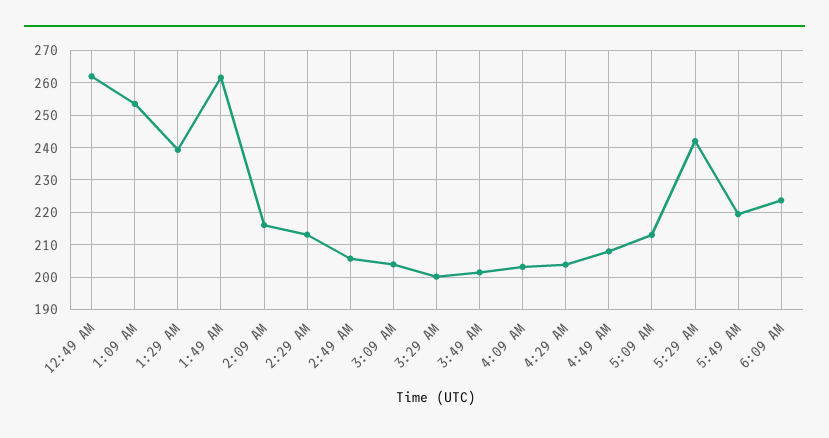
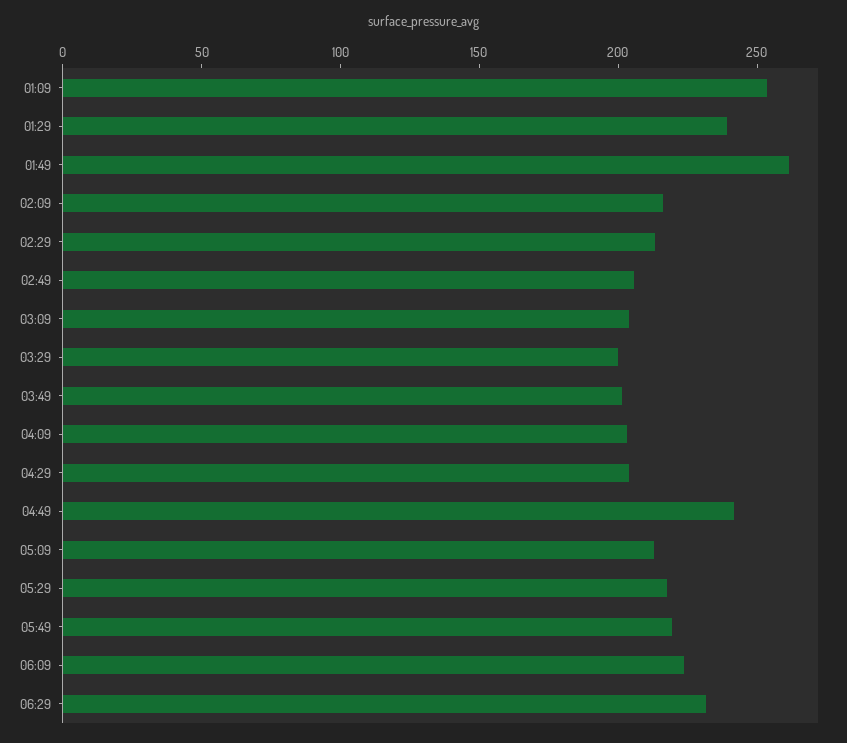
12:49 AM: 262 -> none
4:49 AM: 208 -> 240
5:29 AM: 242 -> 220
06:29: none -> 230

